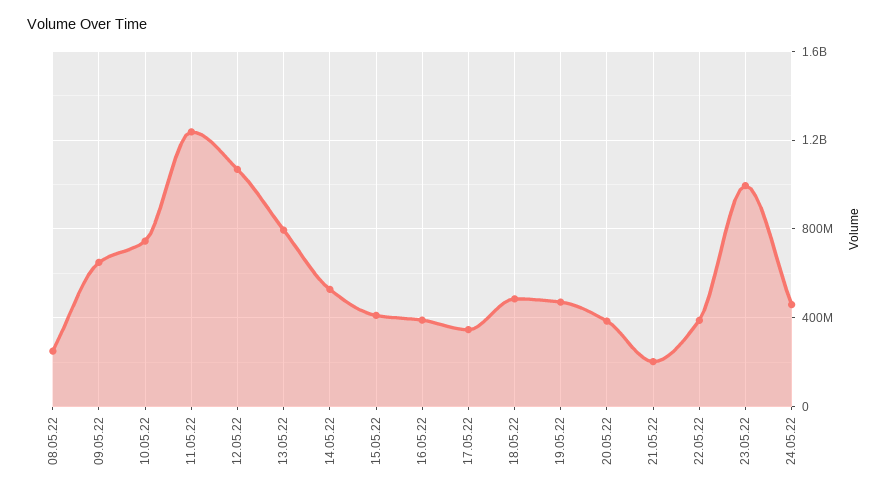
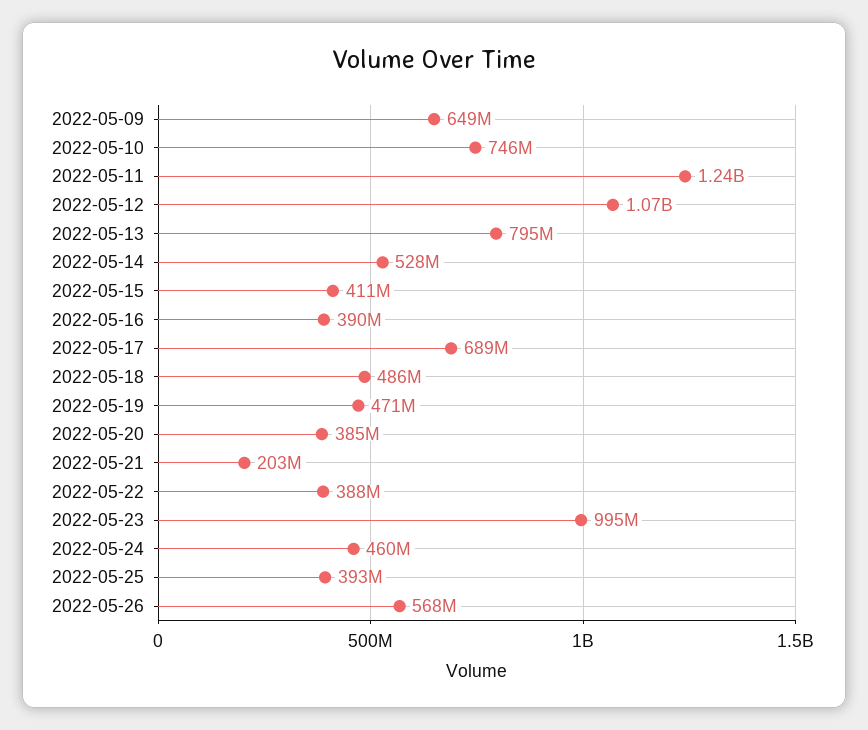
08.05.22: 250000000 -> none
17.05.22: 350000000 -> 689000000
2022-05-25: none -> 393000000
2022-05-26: none -> 568000000

